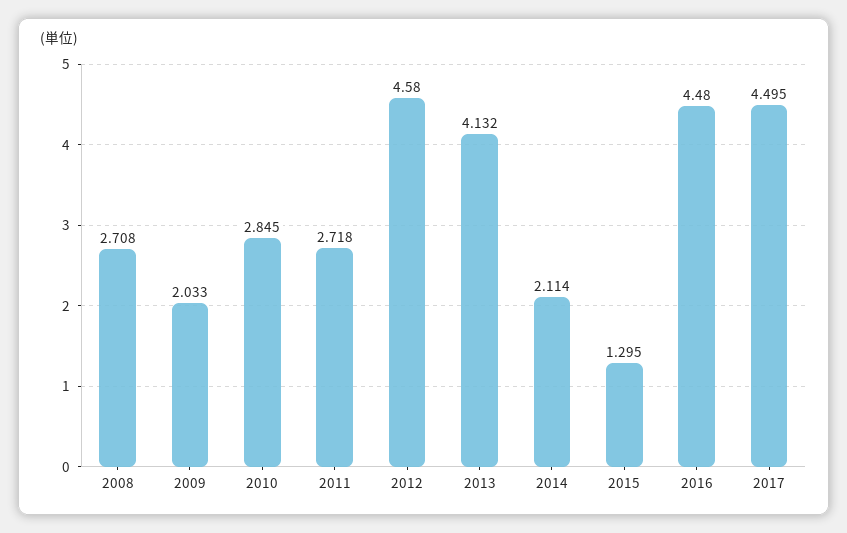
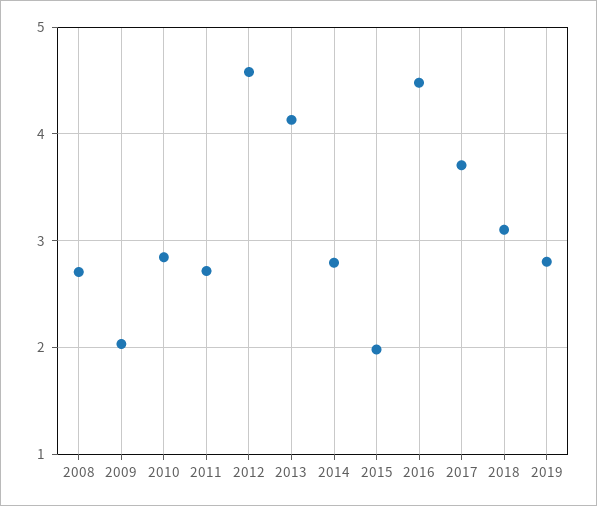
2014: 2.114 -> 2.8
2015: 1.295 -> 2
2017: 4.495 -> 3.7
2018: none -> 3.1
2019: none -> 2.8

